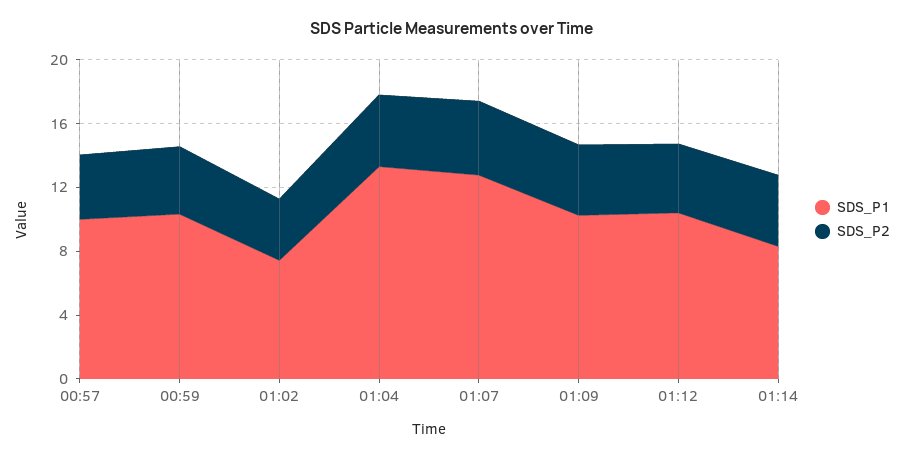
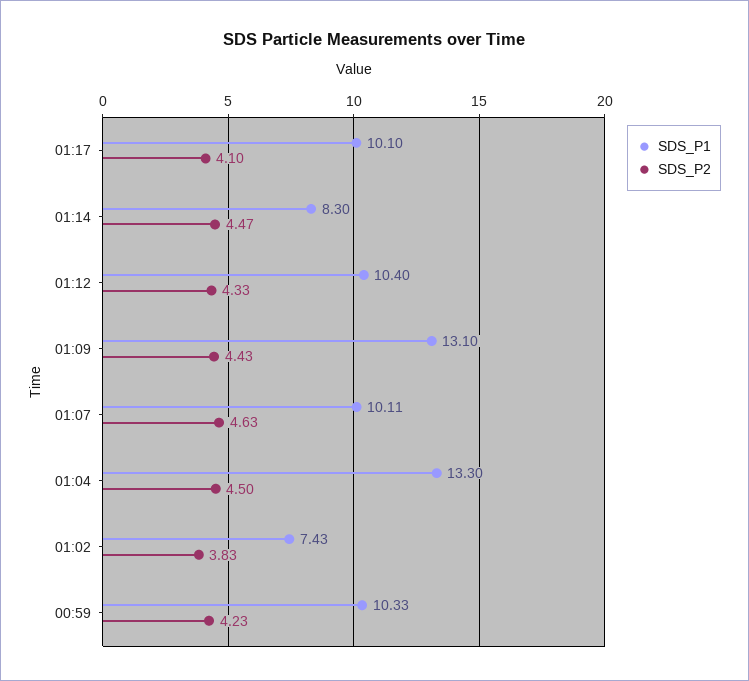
SDS_P1, 00:57: 10 -> none
SDS_P2, 00:57: 4 -> none
SDS_P1, 01:07: 13 -> 10.11
SDS_P1, 01:09: 10 -> 13.1
SDS_P1, 01:17: none -> 10.1
SDS_P2, 01:17: none -> 4.1

